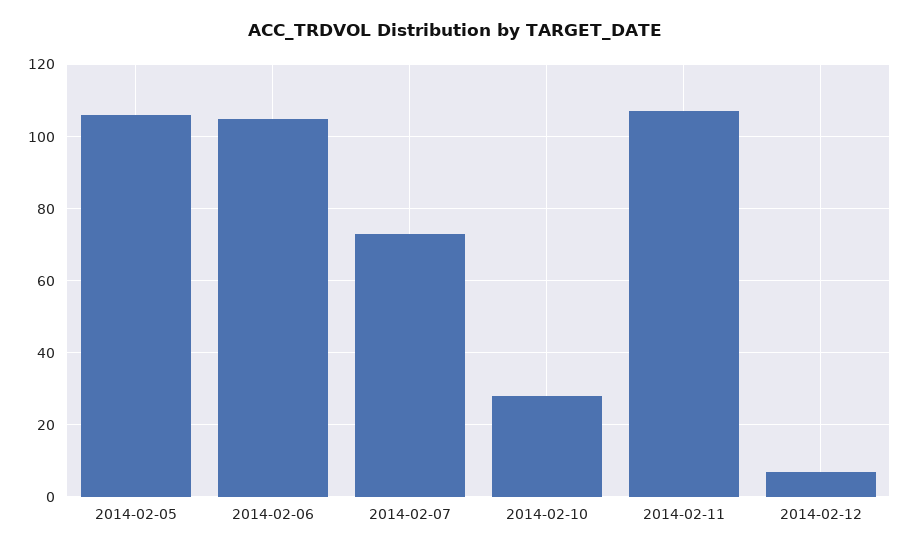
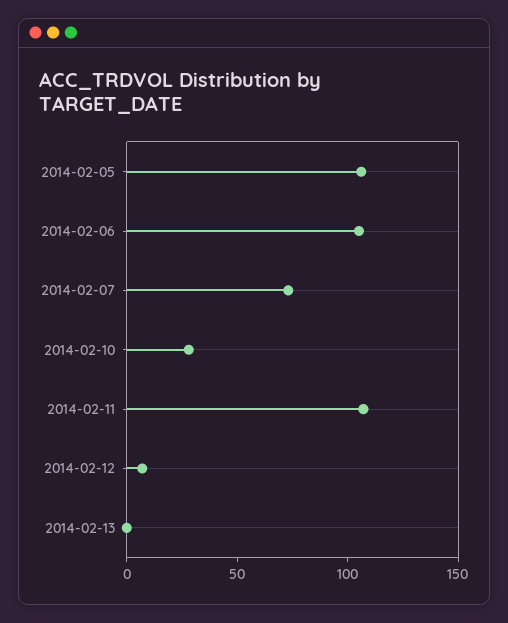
2014-02-13: none -> 0

